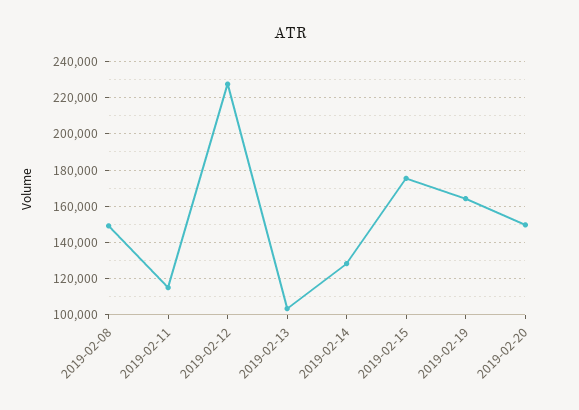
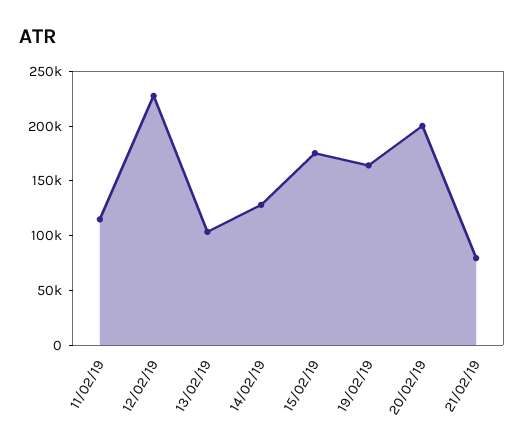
2019-02-08: 150000 -> none
2019-02-20: 150000 -> 200000
21/02/19: none -> 80000

